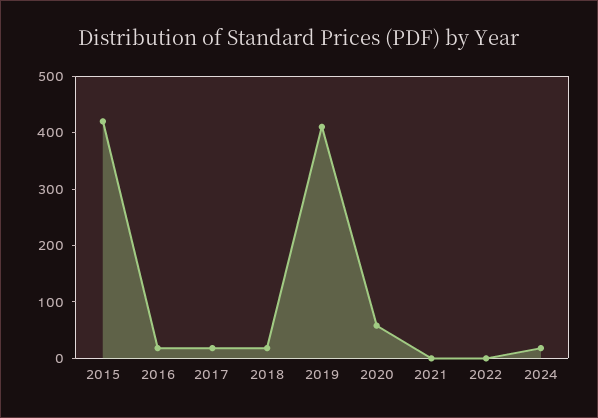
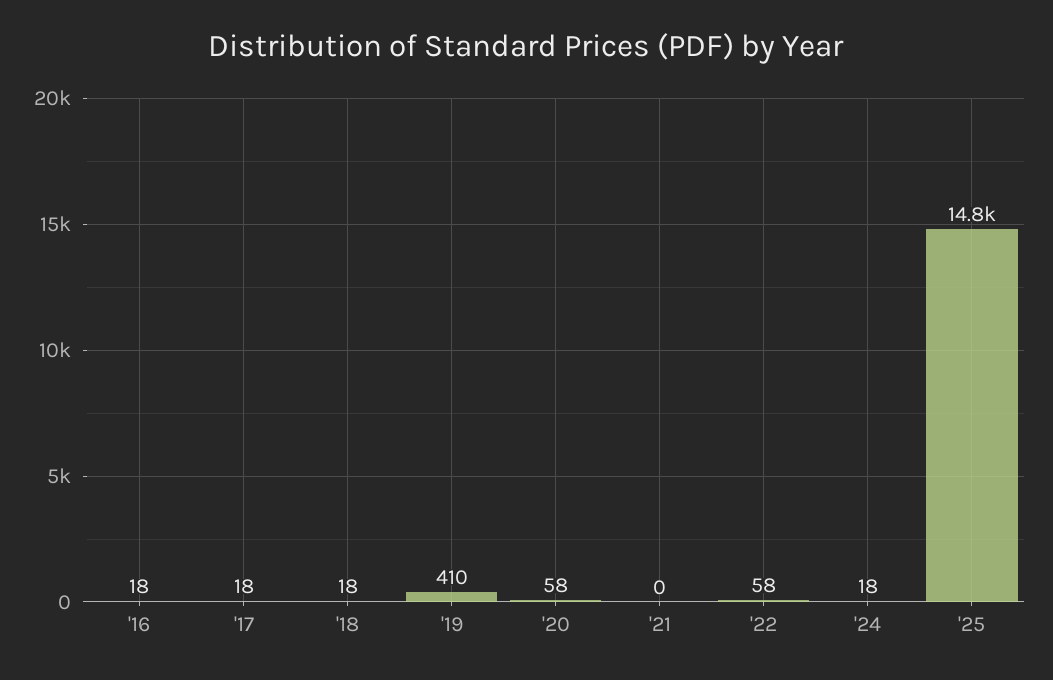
2015: 420 -> none
2022: 0 -> 58
'25: none -> 14800

